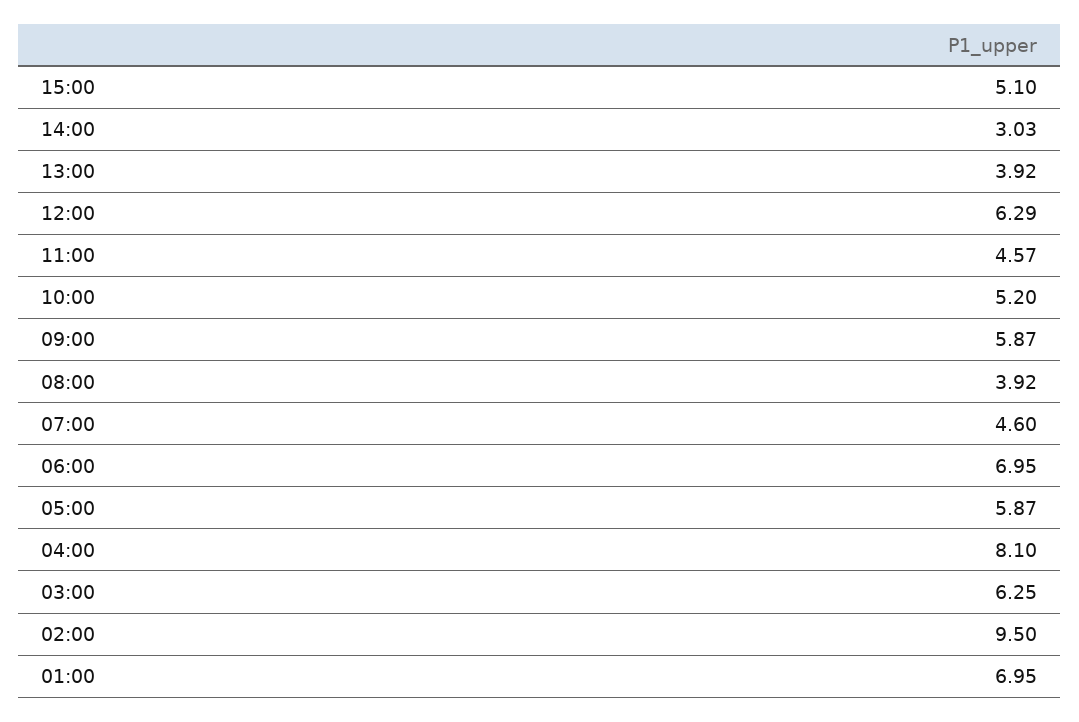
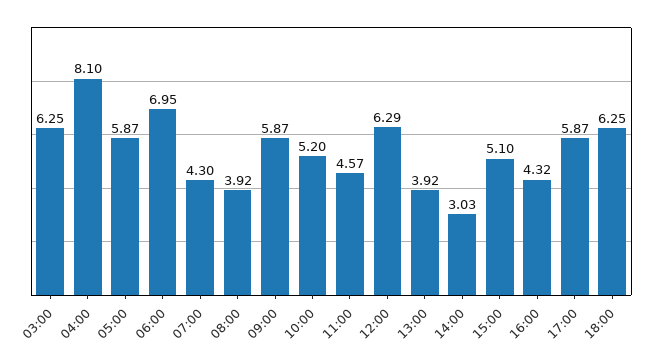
07:00: 4.6 -> 4.3
02:00: 9.5 -> none
01:00: 6.95 -> none
16:00: none -> 4.32
17:00: none -> 5.87
18:00: none -> 6.25

